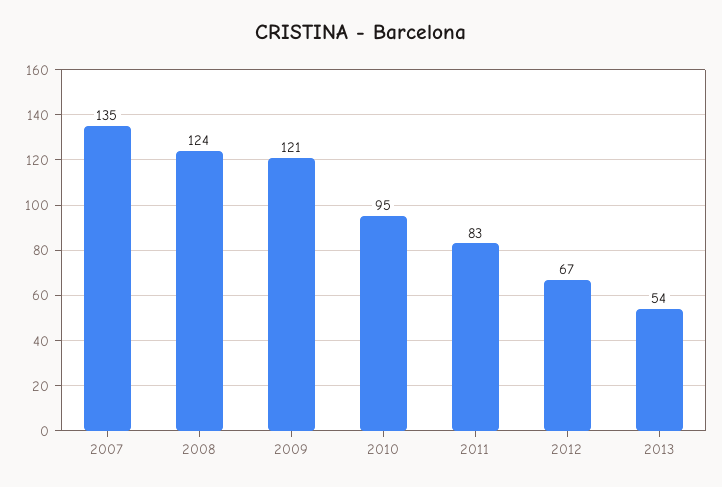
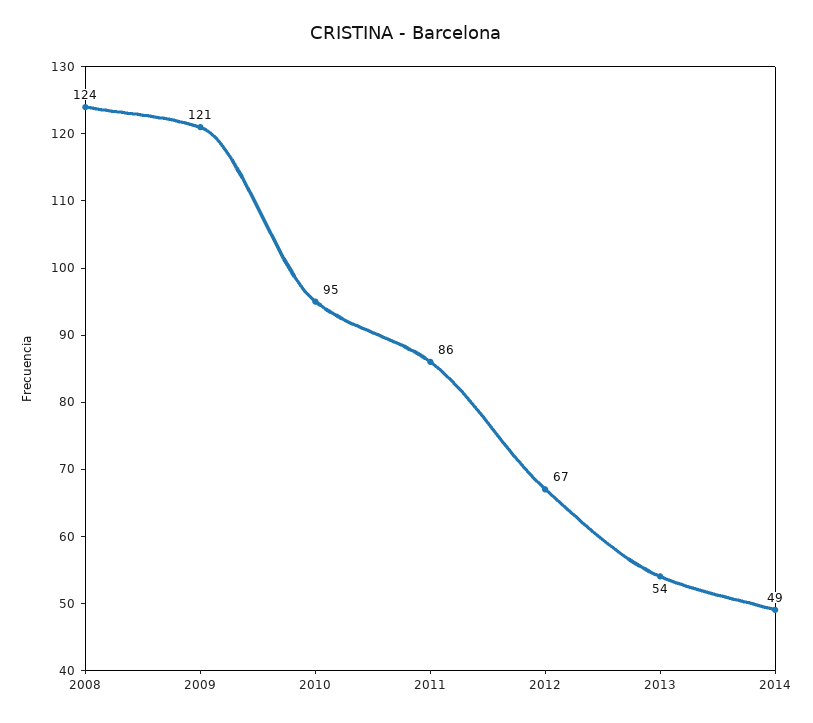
2007: 135 -> none
2011: 83 -> 86
2014: none -> 49

